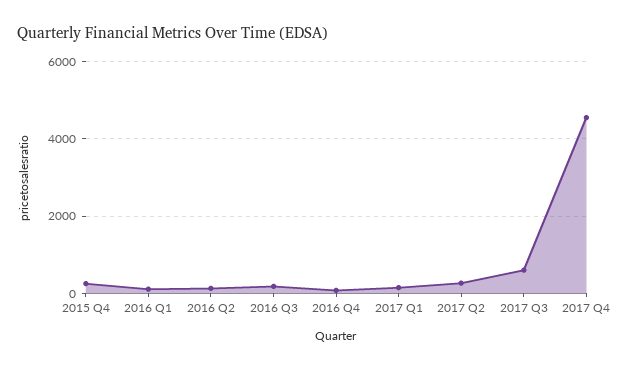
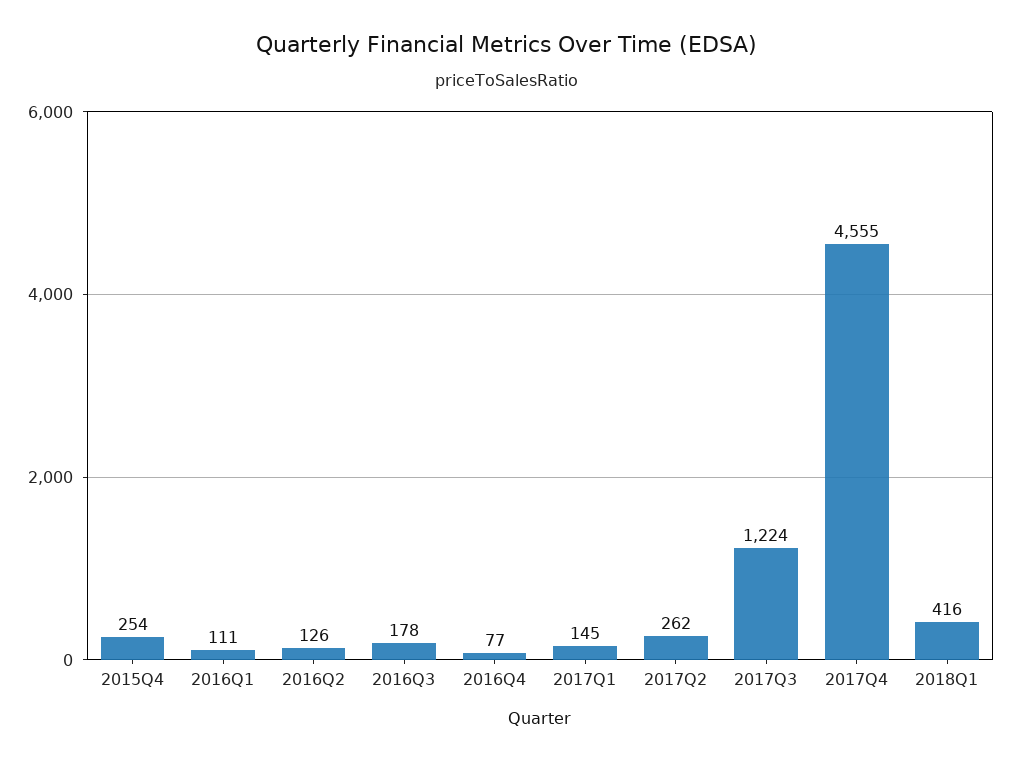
2017 Q3: 600 -> 1224
2018Q1: none -> 416

